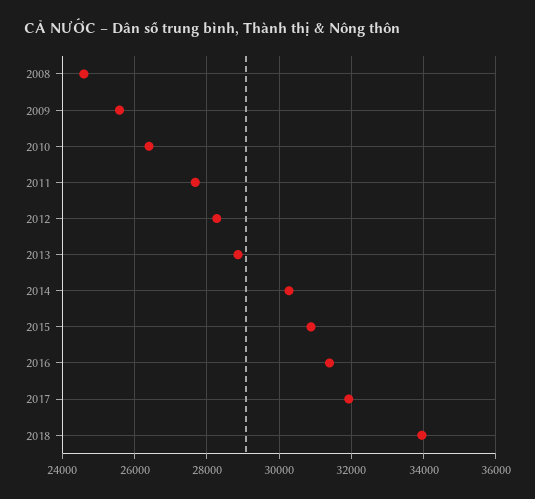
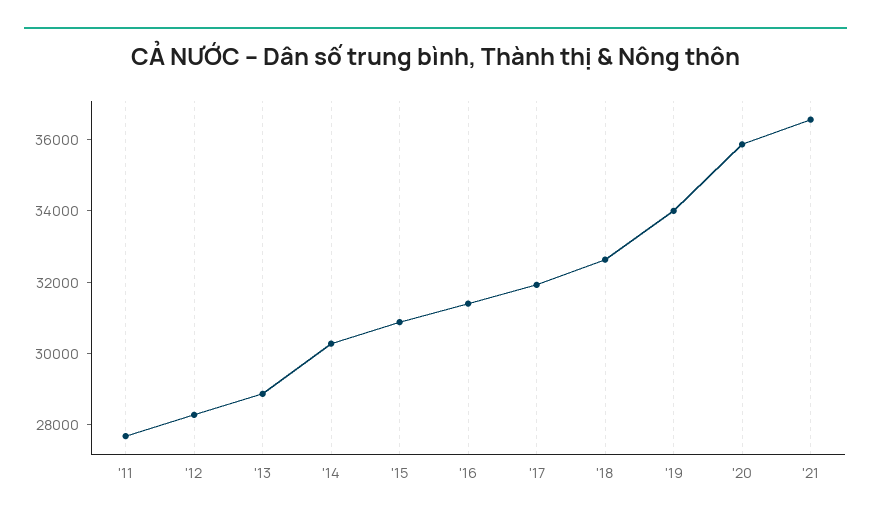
2008: 24600 -> none
2009: 25600 -> none
2010: 26400 -> none
2018: 34000 -> 32500
'19: none -> 34000
'20: none -> 36000
'21: none -> 36500

